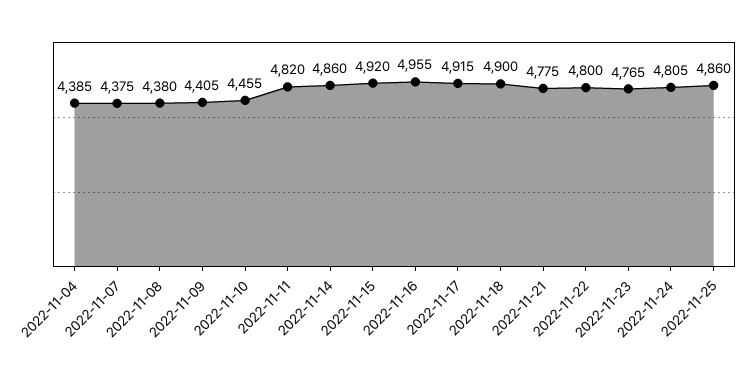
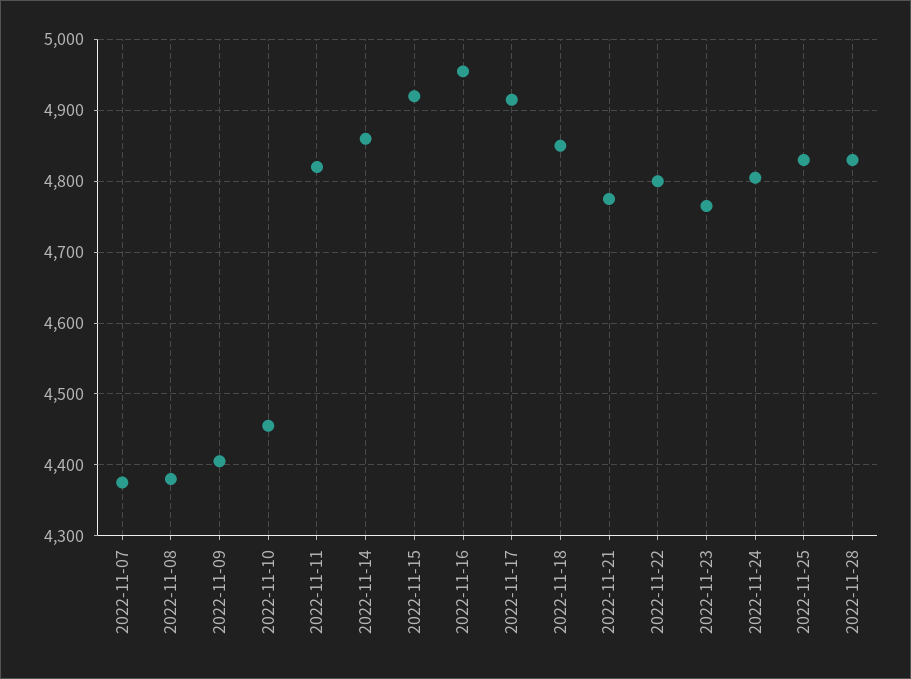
2022-11-04: 4385 -> none
2022-11-18: 4900 -> 4850
2022-11-25: 4860 -> 4830
2022-11-28: none -> 4830

